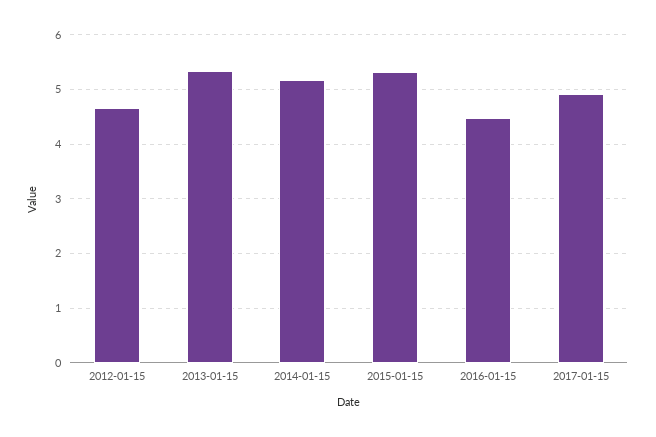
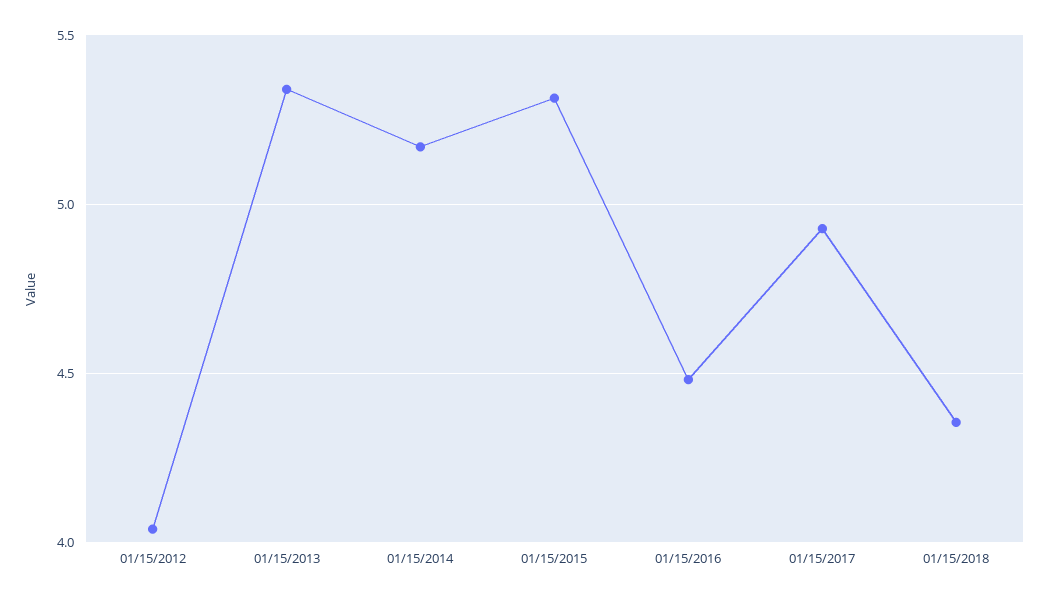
2012-01-15: 4.6 -> 4.05
01/15/2018: none -> 4.35

